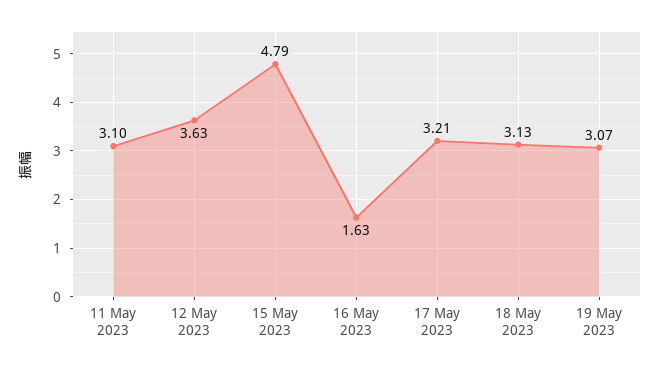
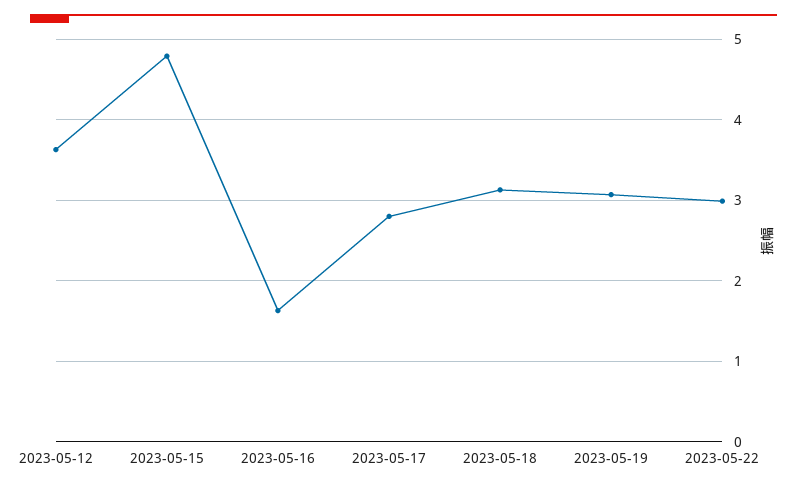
11 May 2023: 3.1 -> none
17 May 2023: 3.21 -> 2.8
2023-05-22: none -> 3

